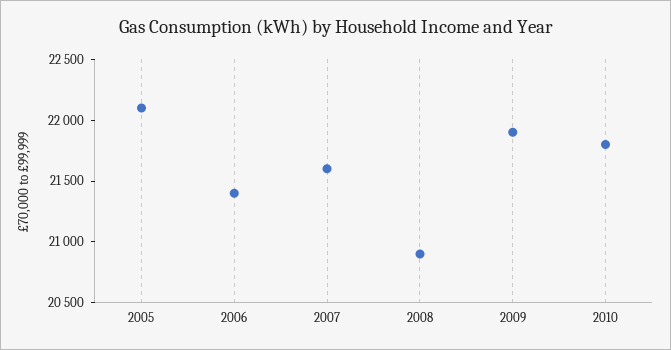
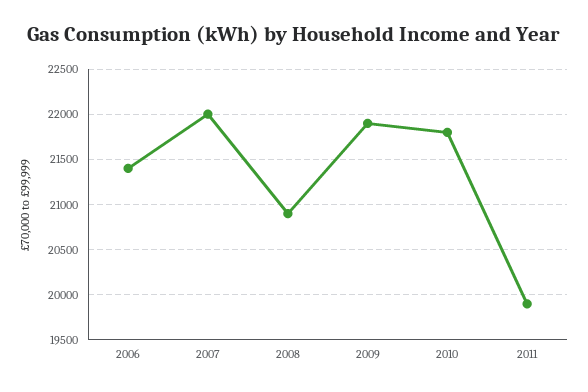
2005: 22100 -> none
2007: 21600 -> 22000
2011: none -> 19900

